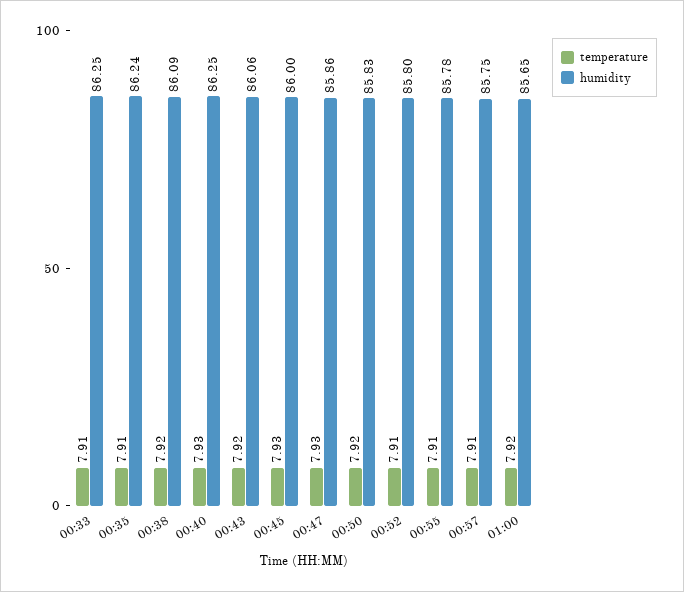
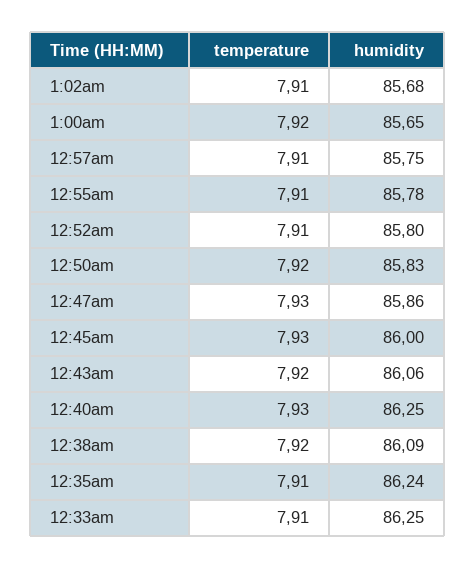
temperature, 1:02am: none -> 7.91
humidity, 1:02am: none -> 85.68

